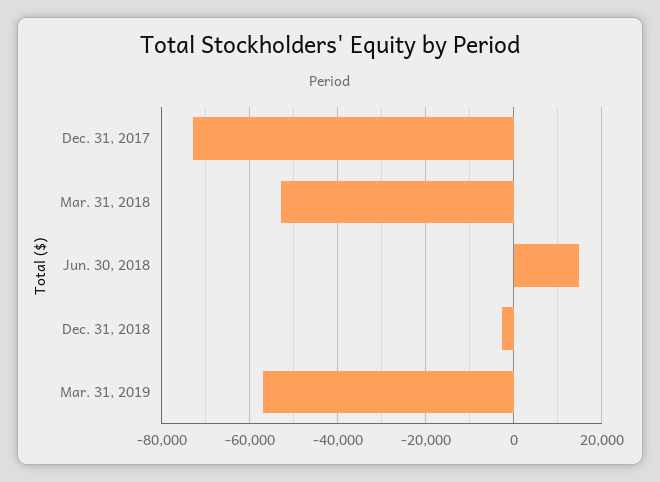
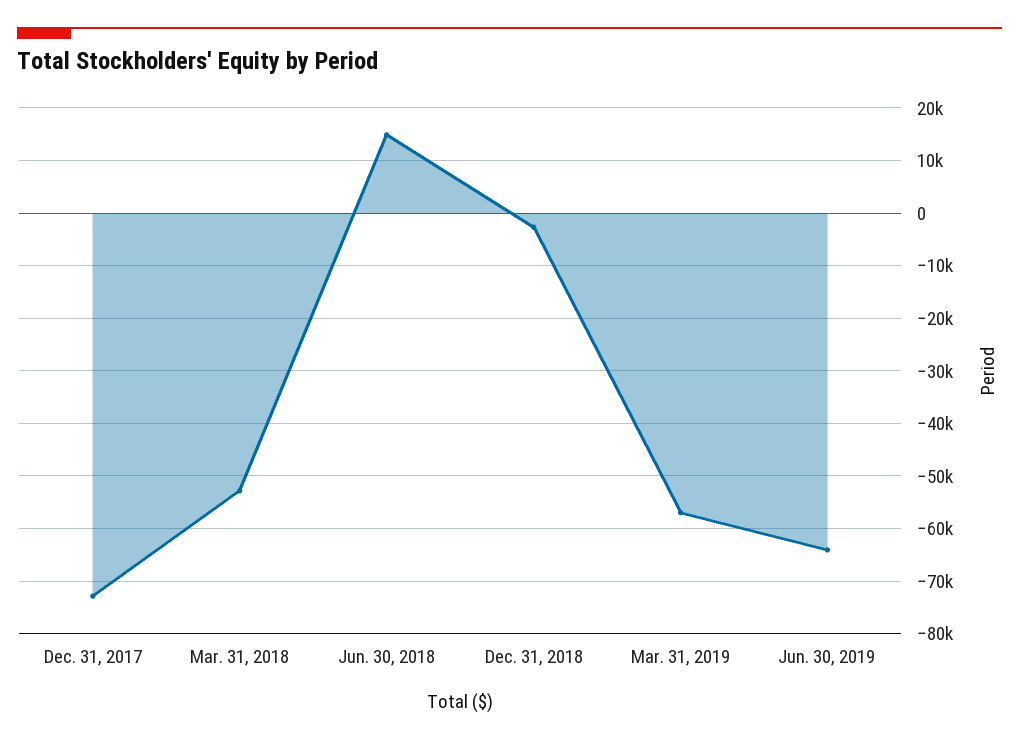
Jun. 30, 2019: none -> -64000

